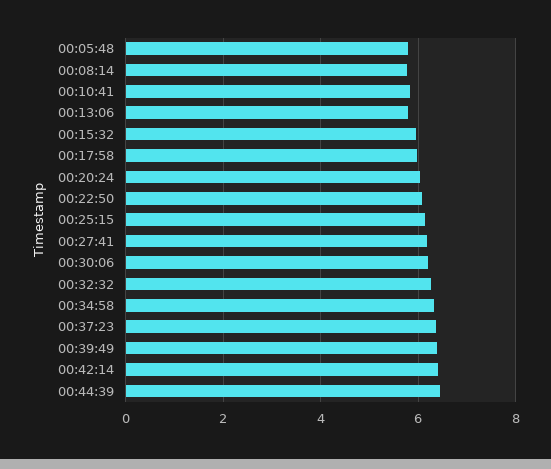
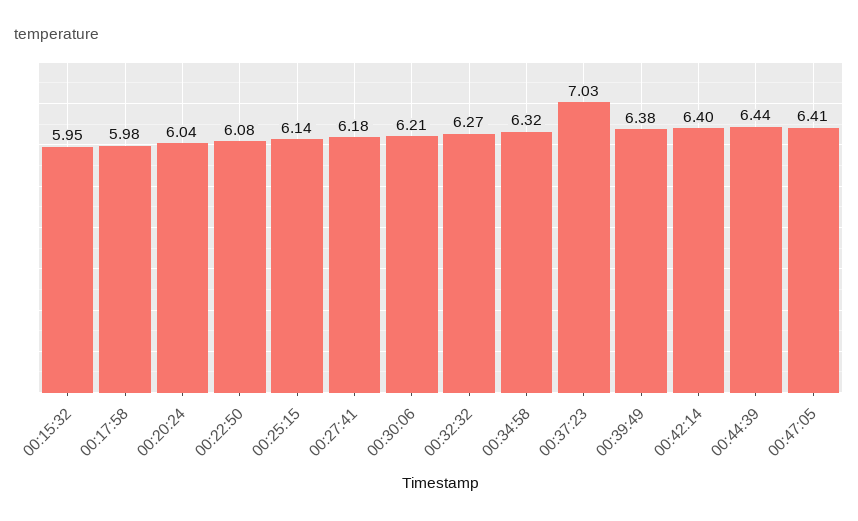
00:05:48: 5.8 -> none
00:08:14: 5.8 -> none
00:10:41: 5.8 -> none
00:13:06: 5.8 -> none
00:37:23: 6.4 -> 7.03
00:47:05: none -> 6.41

